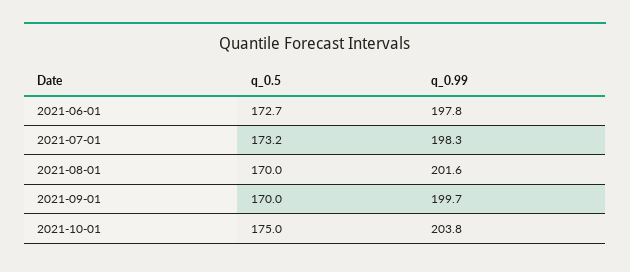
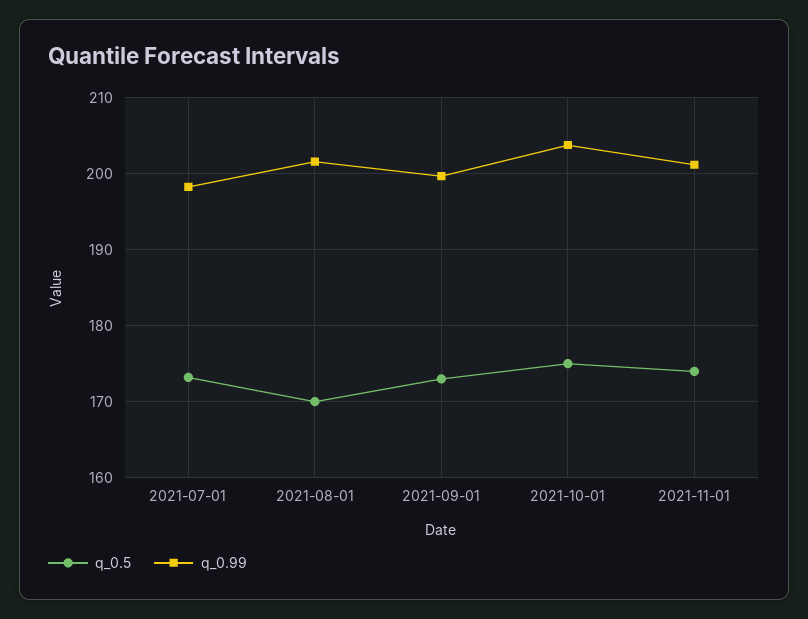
q_0.5, 2021-06-01: 172.7 -> none
q_0.99, 2021-06-01: 197.8 -> none
q_0.5, 2021-09-01: 170 -> 173
q_0.5, 2021-11-01: none -> 174
q_0.99, 2021-11-01: none -> 201

